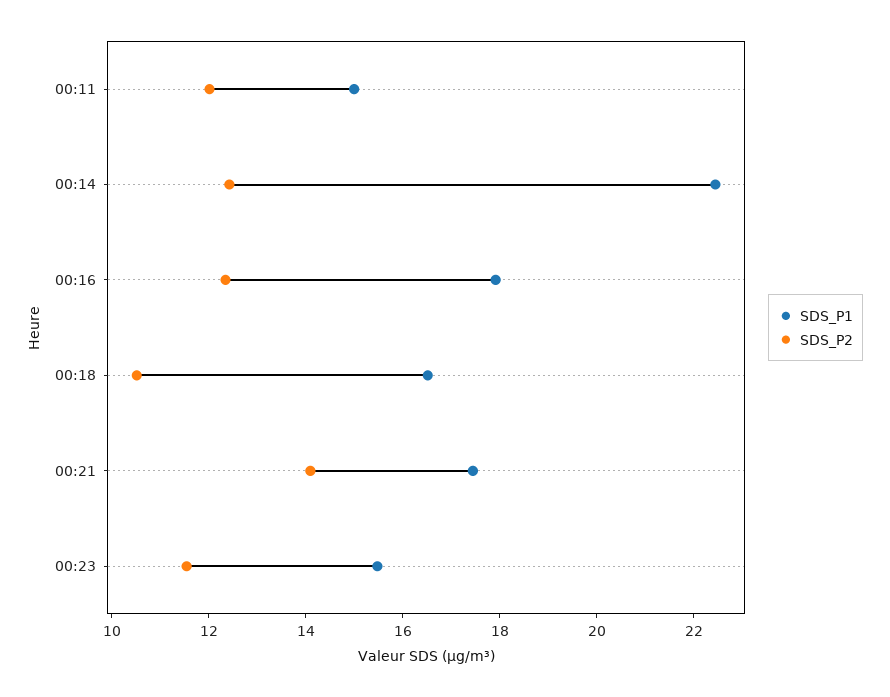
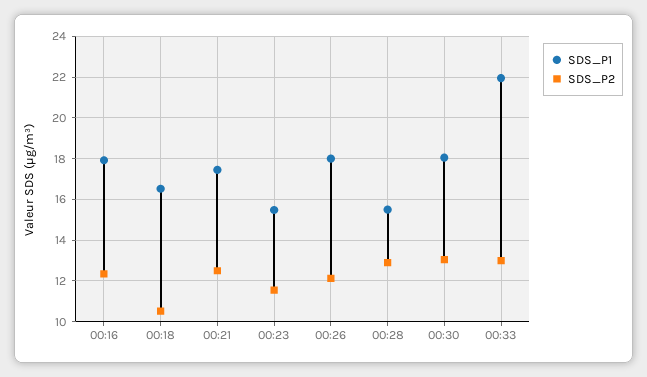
SDS_P1, 00:11: 15 -> none
SDS_P2, 00:11: 12 -> none
SDS_P1, 00:14: 22.5 -> none
SDS_P2, 00:14: 12.5 -> none
SDS_P2, 00:21: 14 -> 12.5
SDS_P1, 00:26: none -> 18
SDS_P2, 00:26: none -> 12
SDS_P1, 00:28: none -> 15.5
SDS_P2, 00:28: none -> 13
SDS_P1, 00:30: none -> 18
SDS_P2, 00:30: none -> 13
SDS_P1, 00:33: none -> 22
SDS_P2, 00:33: none -> 13

